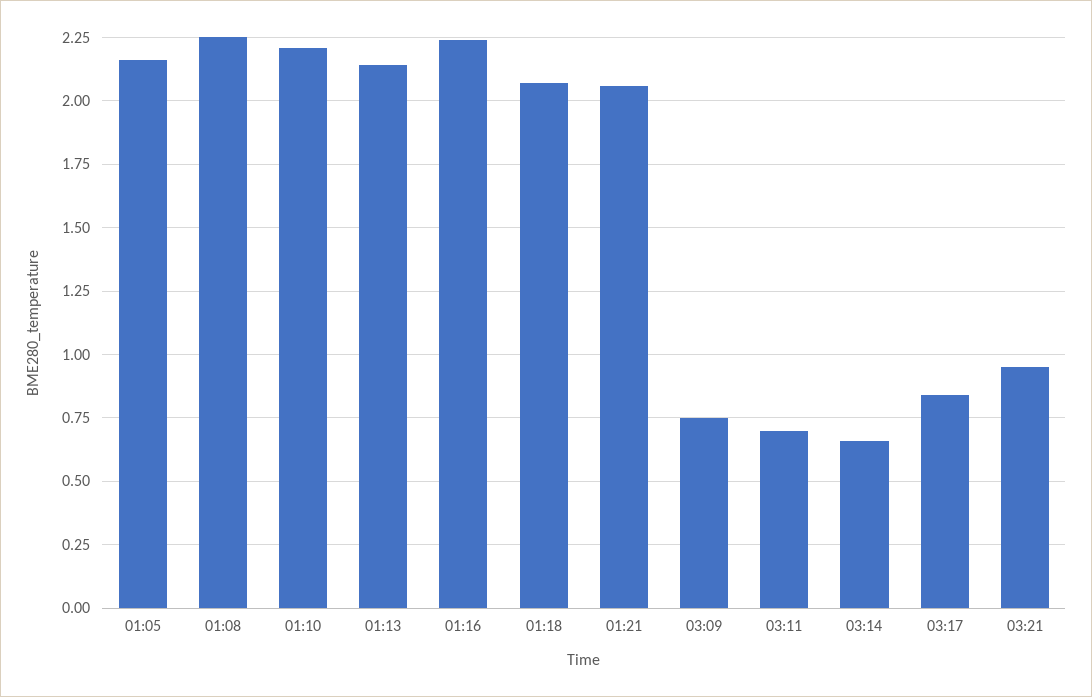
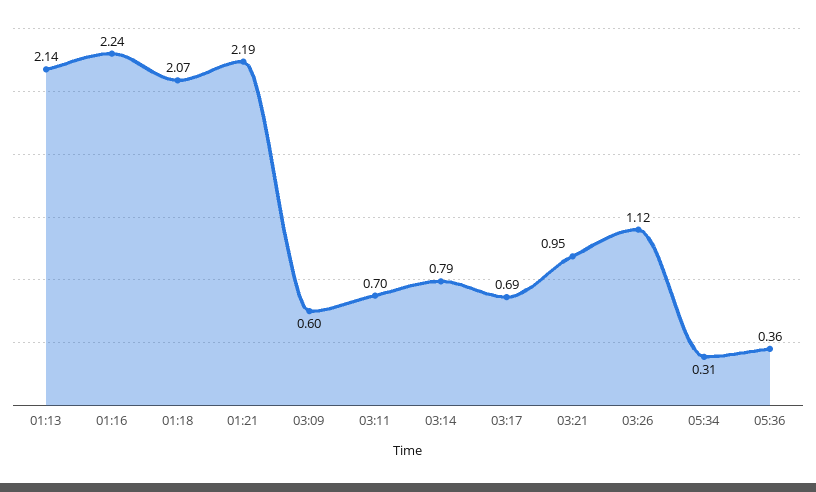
01:05: 2.15 -> none
01:08: 2.25 -> none
01:10: 2.2 -> none
01:21: 2.05 -> 2.19
03:09: 0.75 -> 0.6
03:14: 0.65 -> 0.79
03:17: 0.85 -> 0.69
03:26: none -> 1.12
05:34: none -> 0.31
05:36: none -> 0.36

